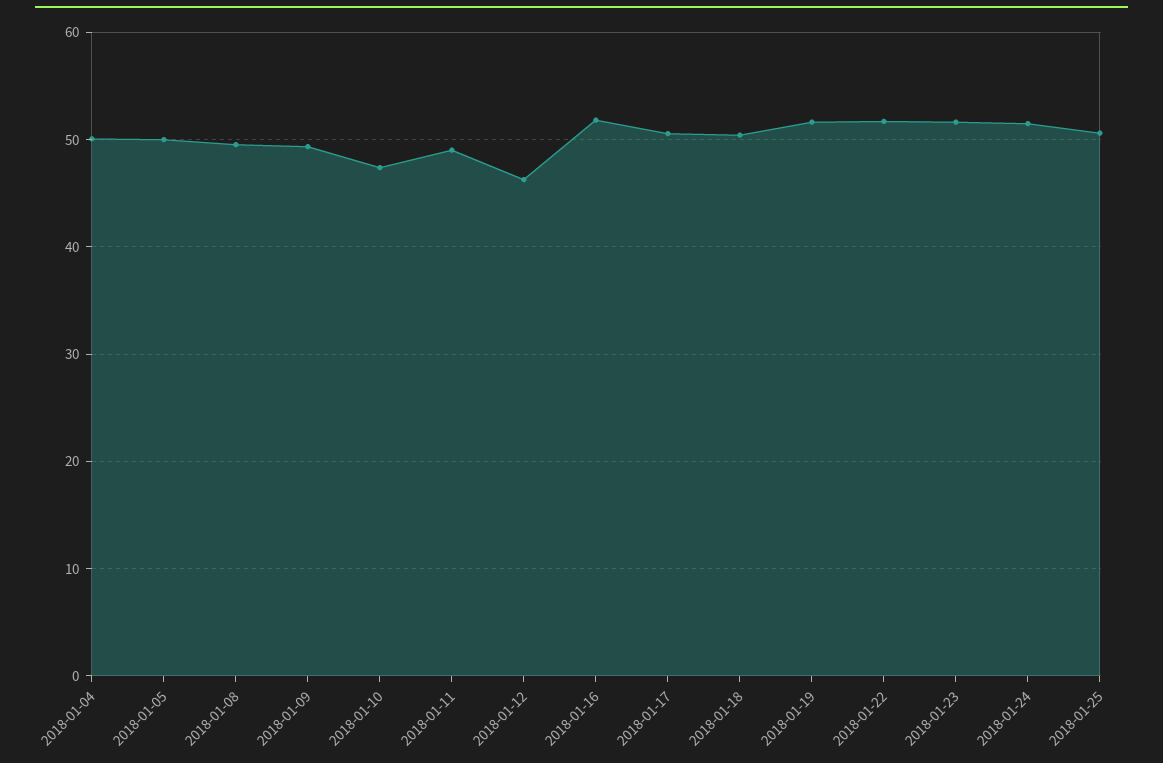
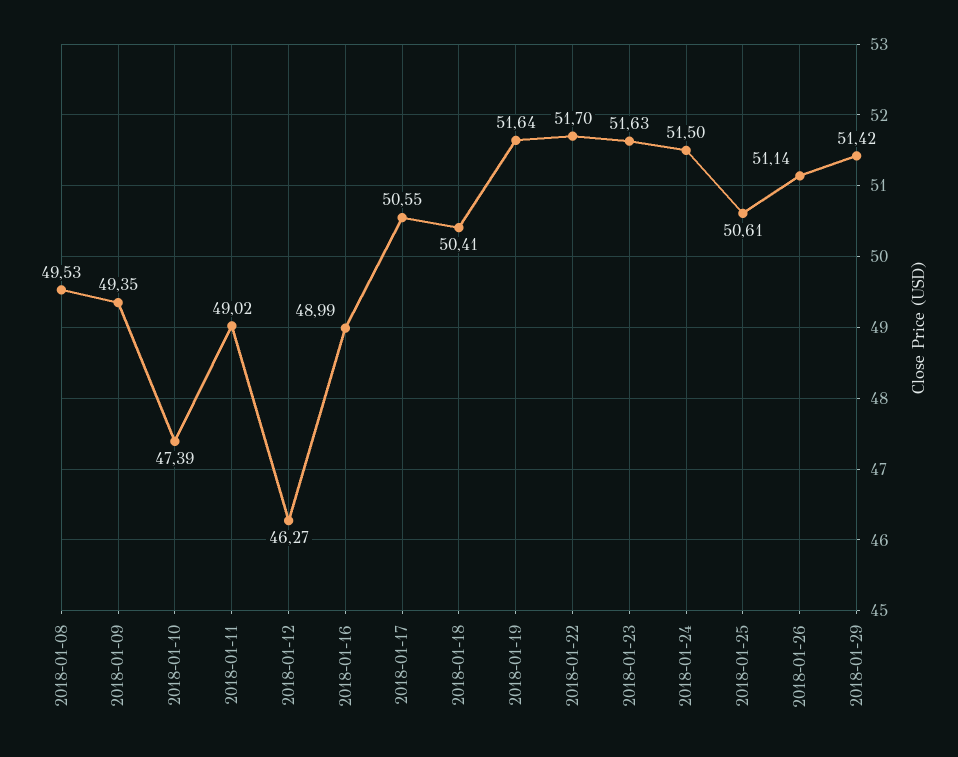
2018-01-04: 50 -> none
2018-01-05: 50 -> none
2018-01-16: 52 -> 48.99
2018-01-26: none -> 51.14
2018-01-29: none -> 51.42

